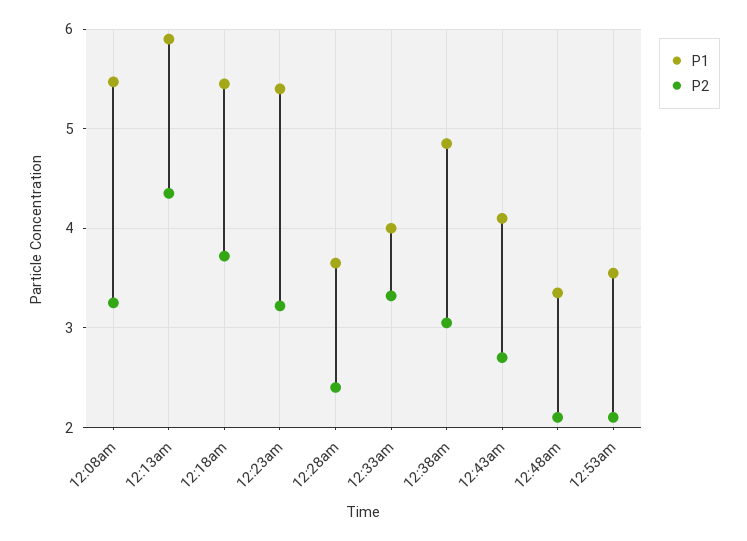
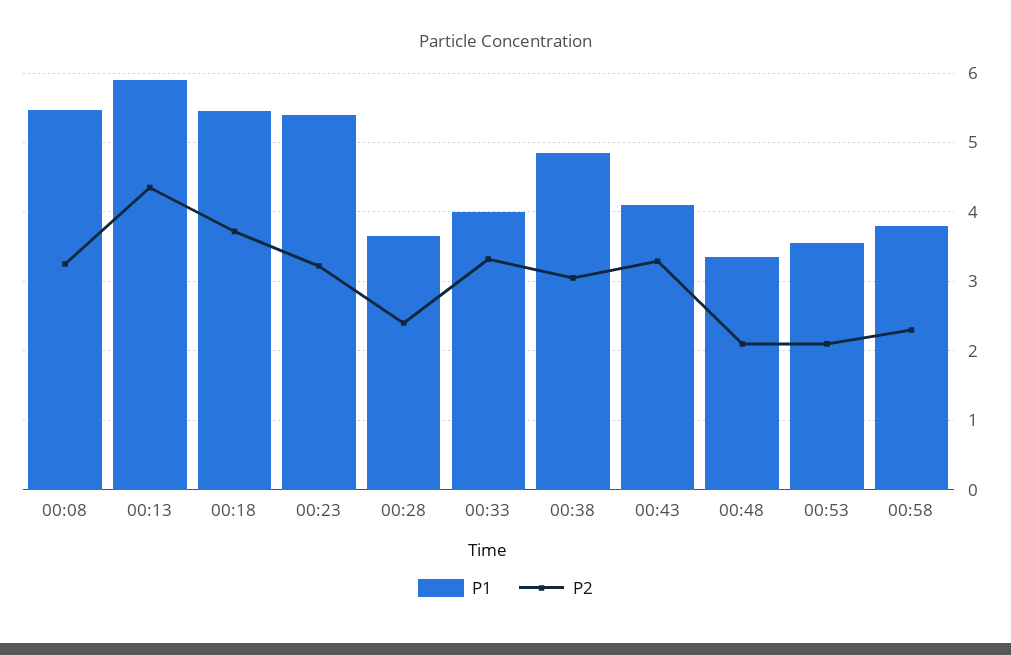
P2, 12:43am: 2.7 -> 3.3
P1, 00:58: none -> 3.8
P2, 00:58: none -> 2.3

